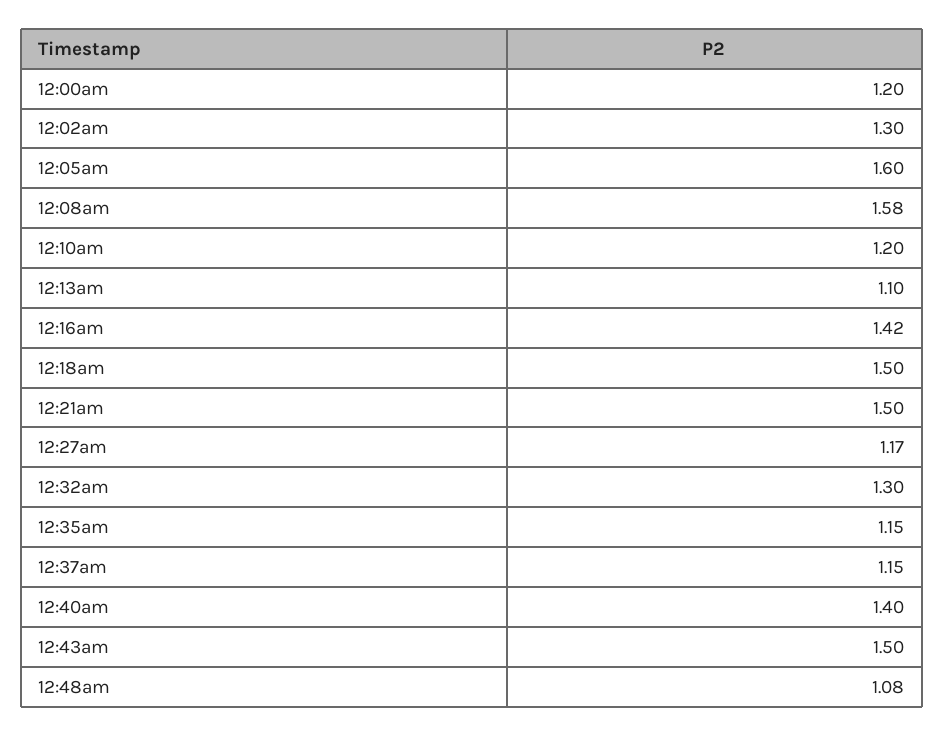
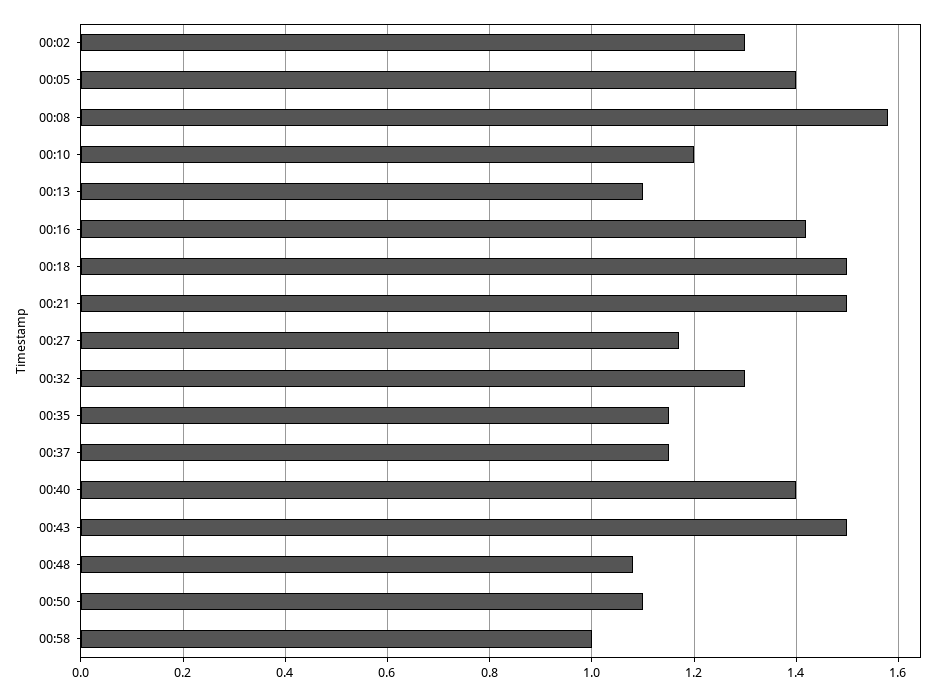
12:00am: 1.2 -> none
12:05am: 1.6 -> 1.4
00:50: none -> 1.1
00:58: none -> 1

